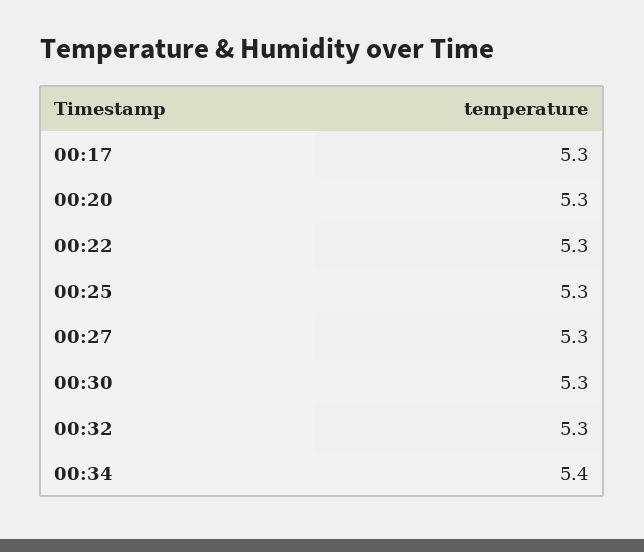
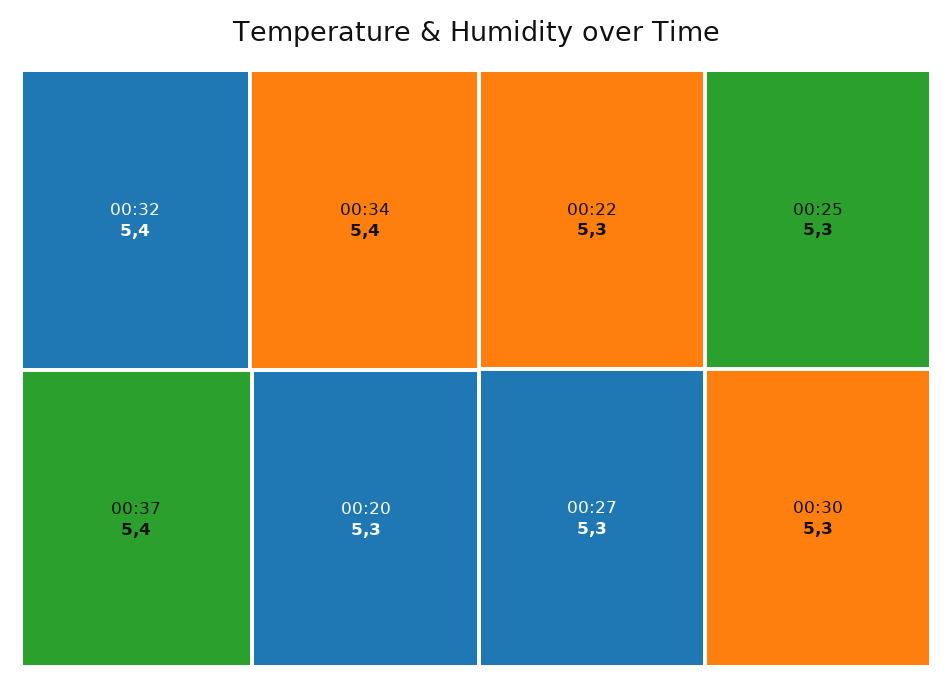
00:17: 5.3 -> none
00:32: 5.3 -> 5.4
00:37: none -> 5.4

